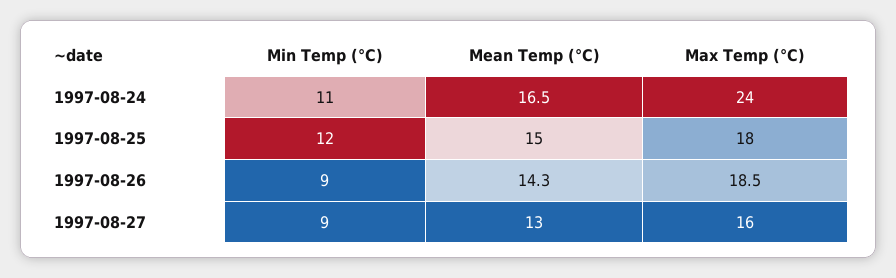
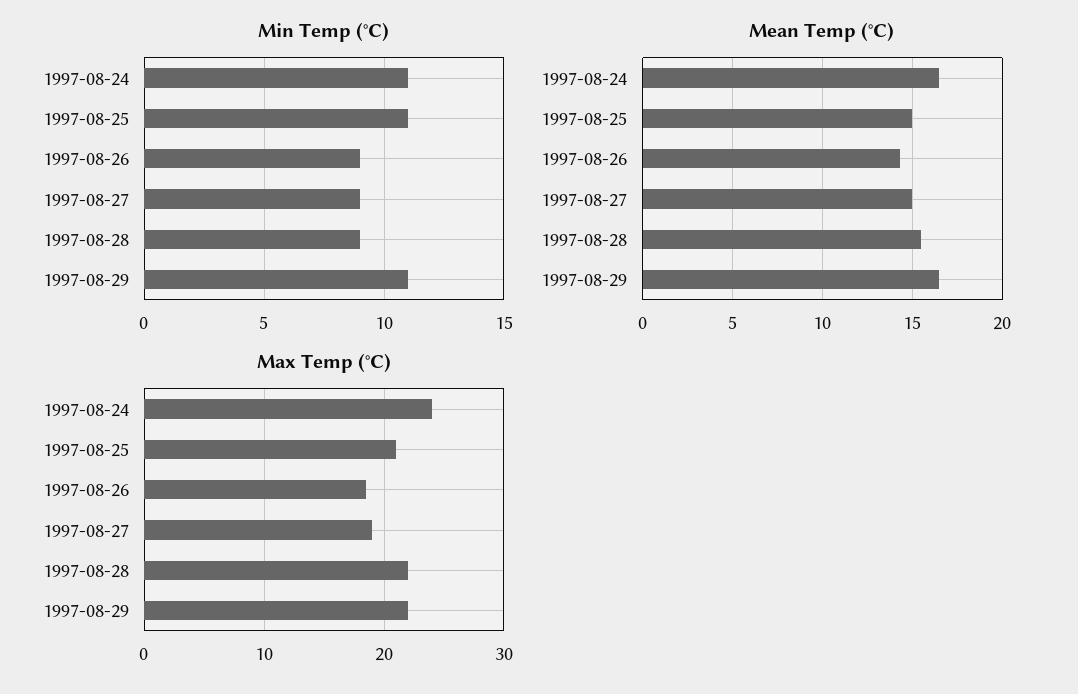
Min Temp (°C), 1997-08-25: 12 -> 11
Max Temp (°C), 1997-08-25: 18 -> 21
Mean Temp (°C), 1997-08-27: 13 -> 15
Max Temp (°C), 1997-08-27: 16 -> 19
Min Temp (°C), 1997-08-28: none -> 9
Min Temp (°C), 1997-08-29: none -> 11
Mean Temp (°C), 1997-08-28: none -> 15.5
Mean Temp (°C), 1997-08-29: none -> 16.5
Max Temp (°C), 1997-08-28: none -> 22
Max Temp (°C), 1997-08-29: none -> 22

